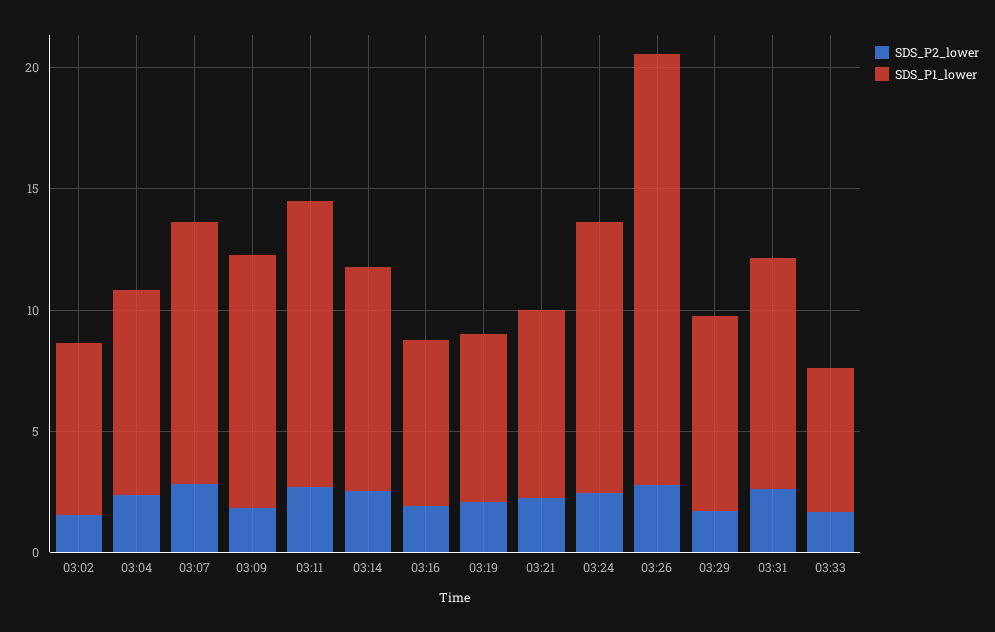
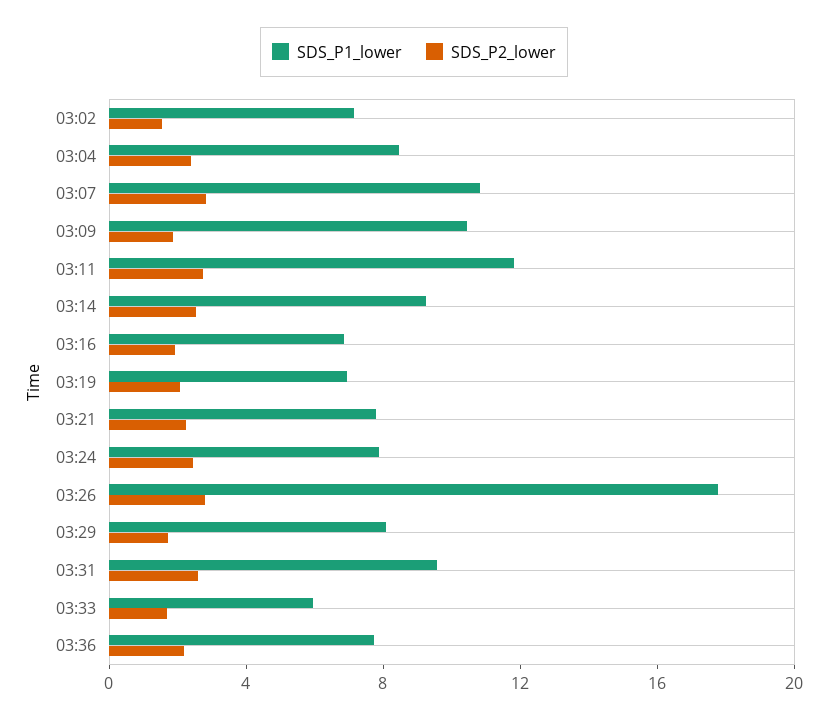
SDS_P1_lower, 03:24: 11 -> 8
SDS_P1_lower, 03:36: none -> 8
SDS_P2_lower, 03:36: none -> 2

